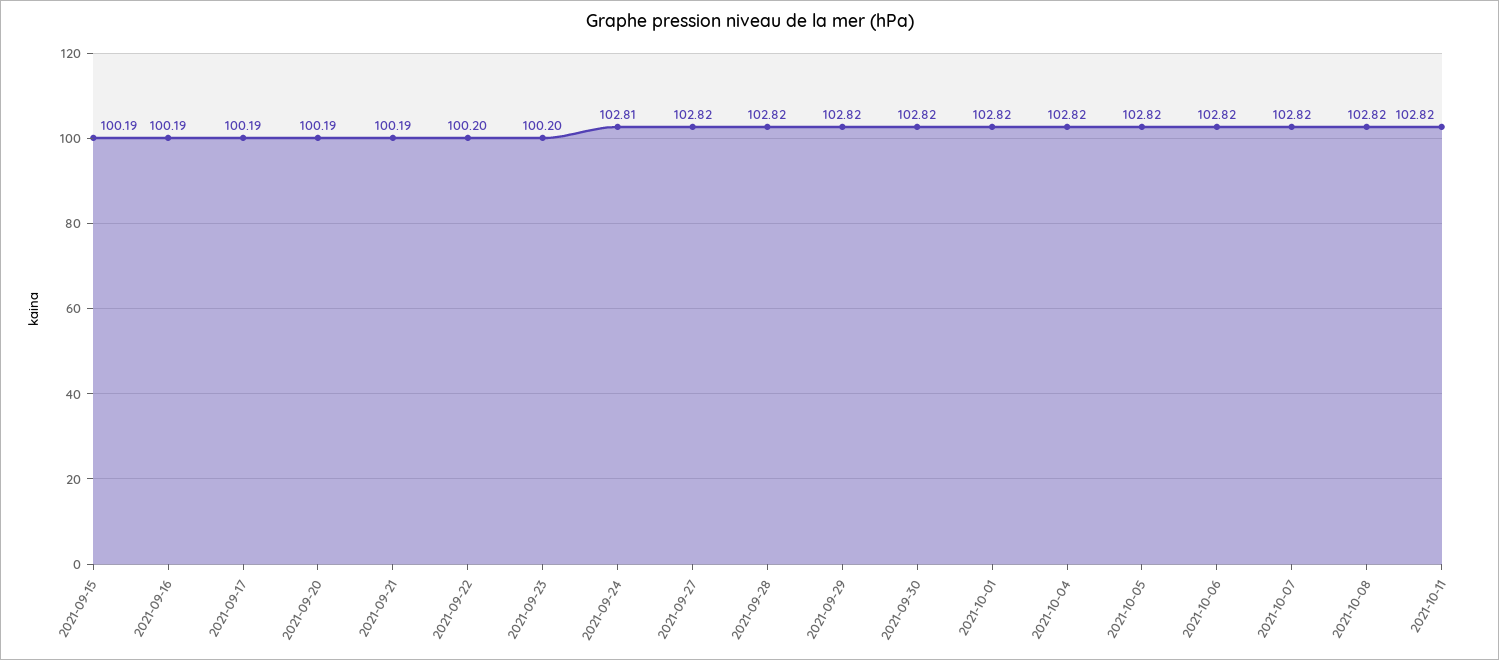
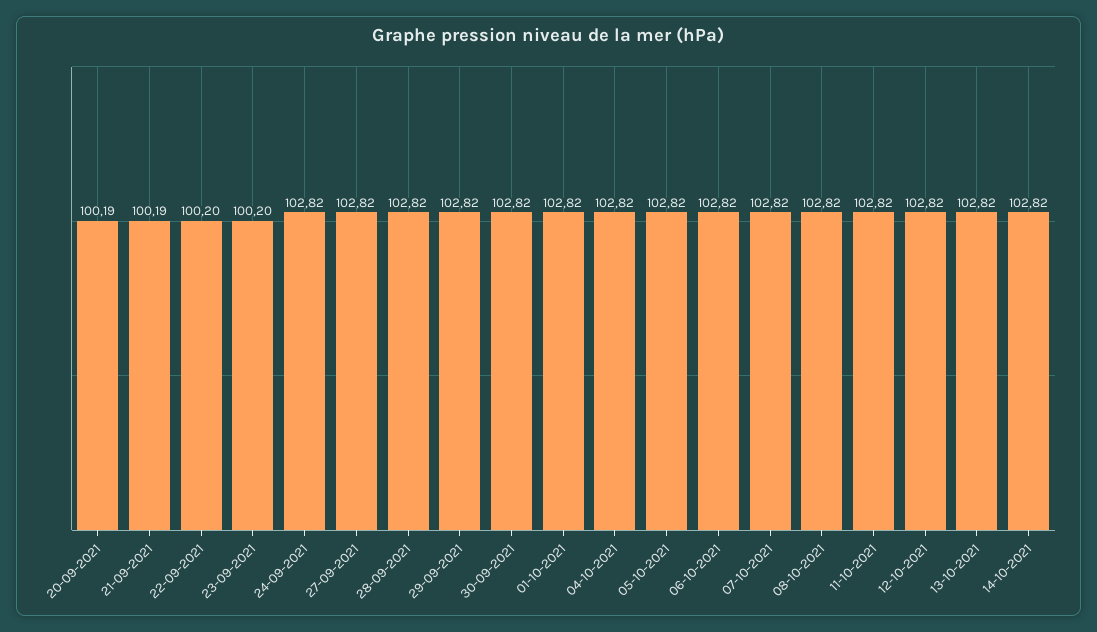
2021-09-15: 100.19 -> none
2021-09-16: 100.19 -> none
2021-09-17: 100.19 -> none
2021-09-24: 102.81 -> 102.82
12-10-2021: none -> 102.82
13-10-2021: none -> 102.82
14-10-2021: none -> 102.82

